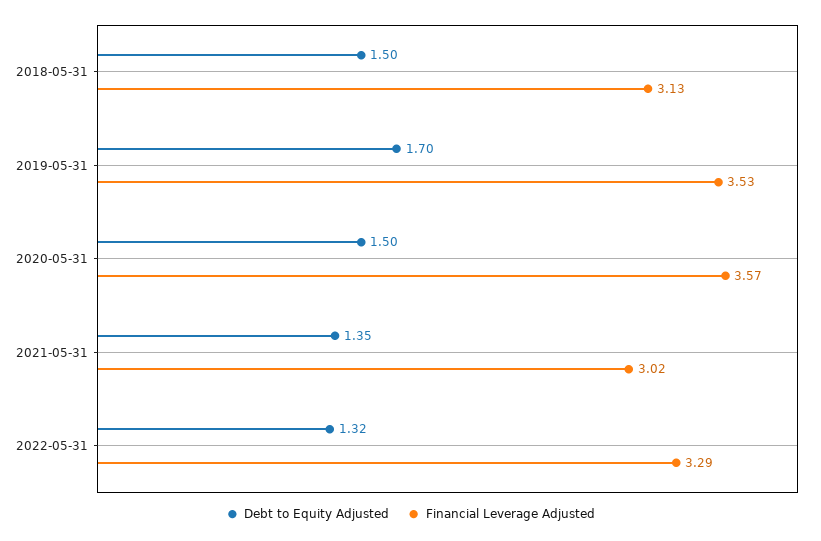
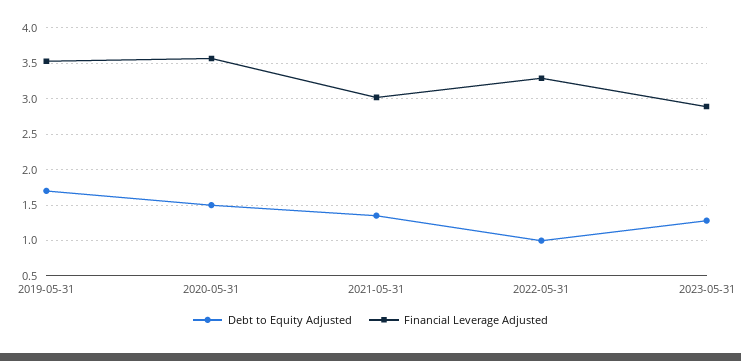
Debt to Equity Adjusted, 2018-05-31: 1.5 -> none
Financial Leverage Adjusted, 2018-05-31: 3.13 -> none
Debt to Equity Adjusted, 2022-05-31: 1.32 -> 1
Debt to Equity Adjusted, 2023-05-31: none -> 1.3
Financial Leverage Adjusted, 2023-05-31: none -> 2.9

